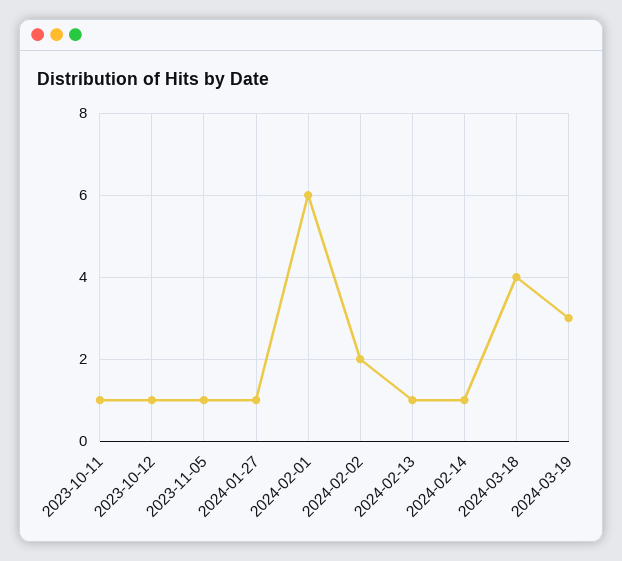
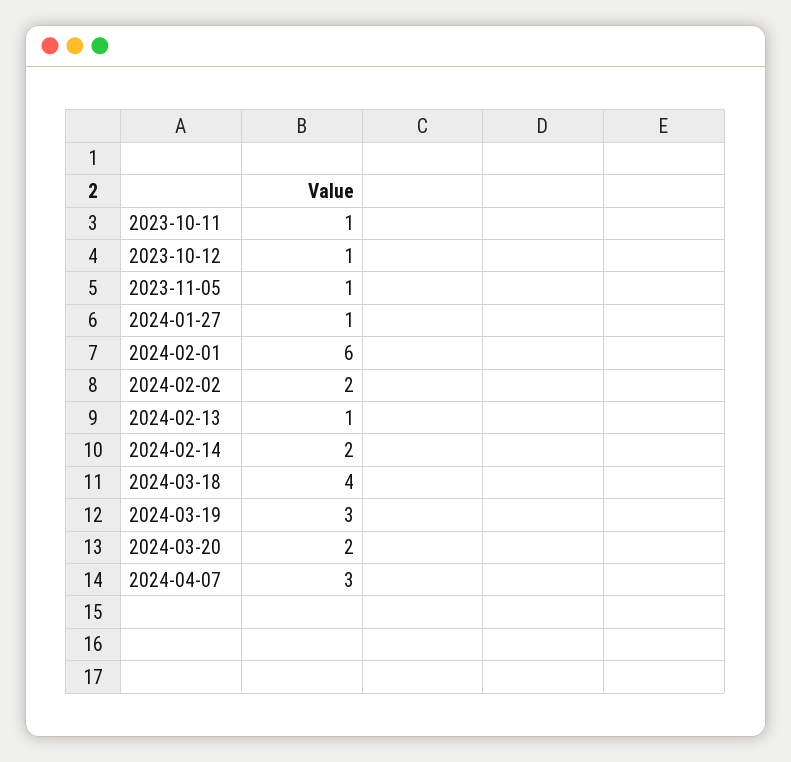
2024-02-14: 1 -> 2
2024-03-20: none -> 2
2024-04-07: none -> 3

